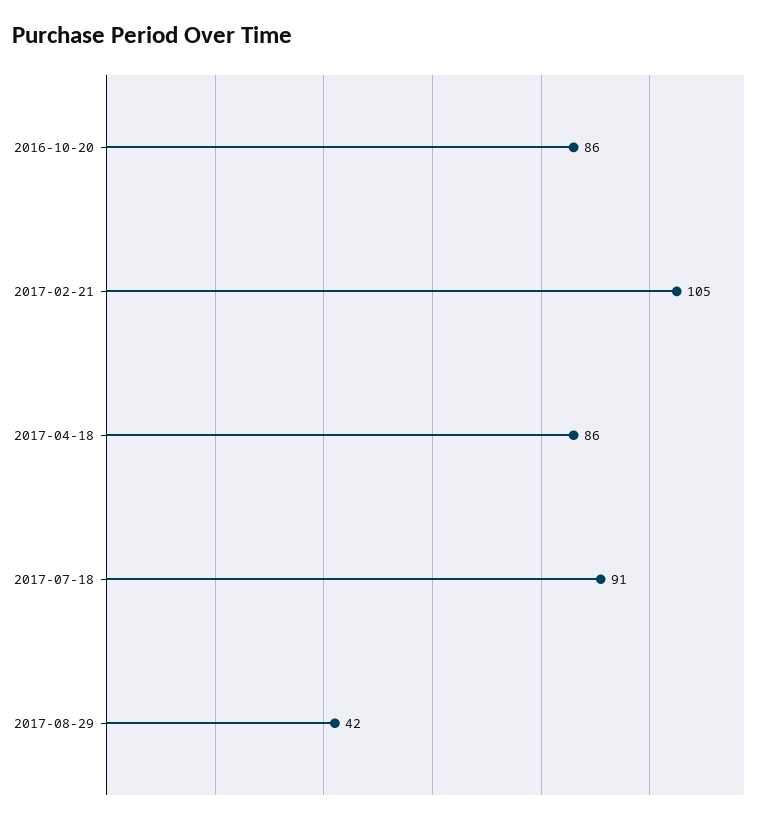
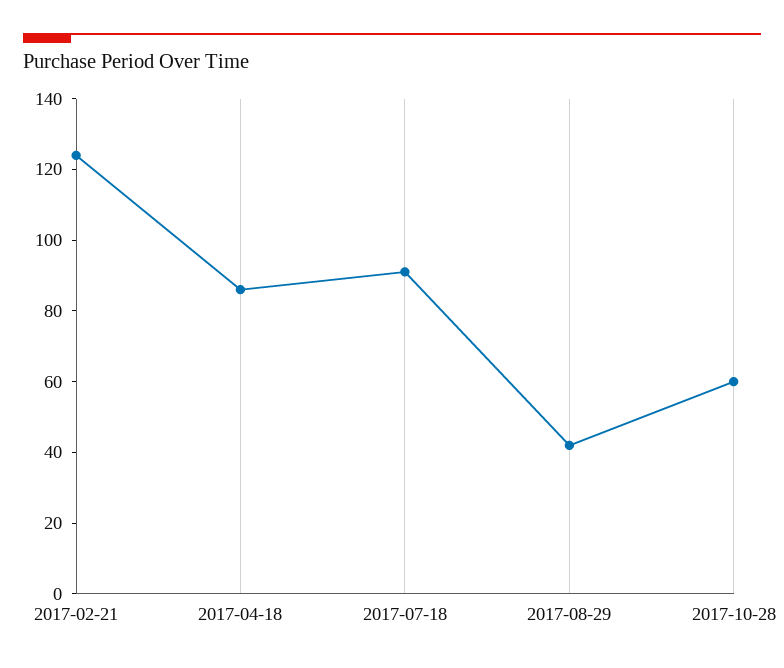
2016-10-20: 86 -> none
2017-02-21: 105 -> 125
2017-10-28: none -> 60

